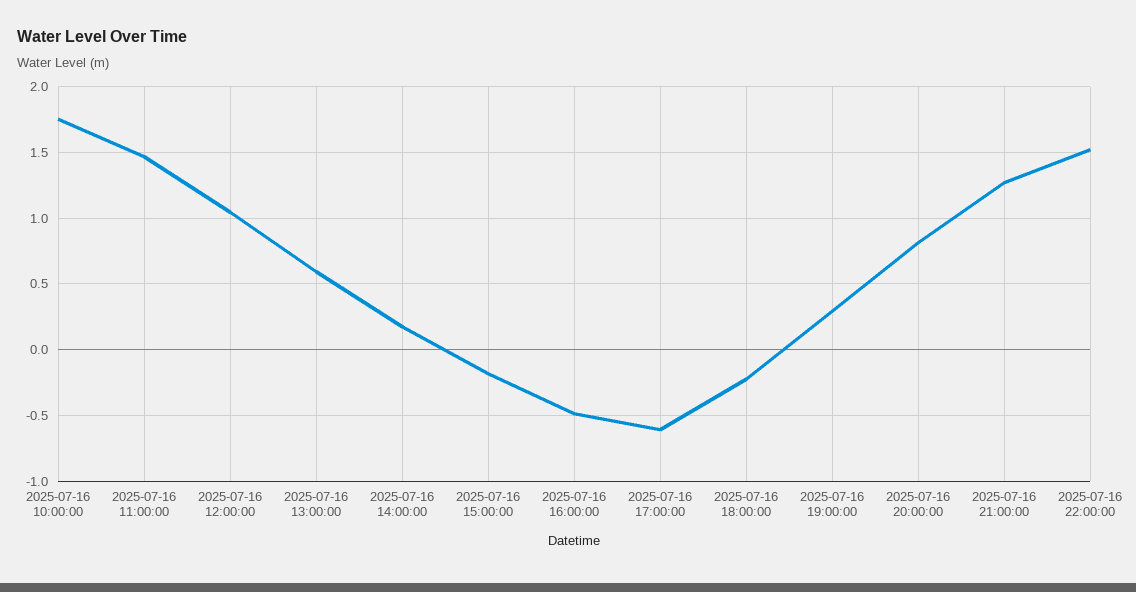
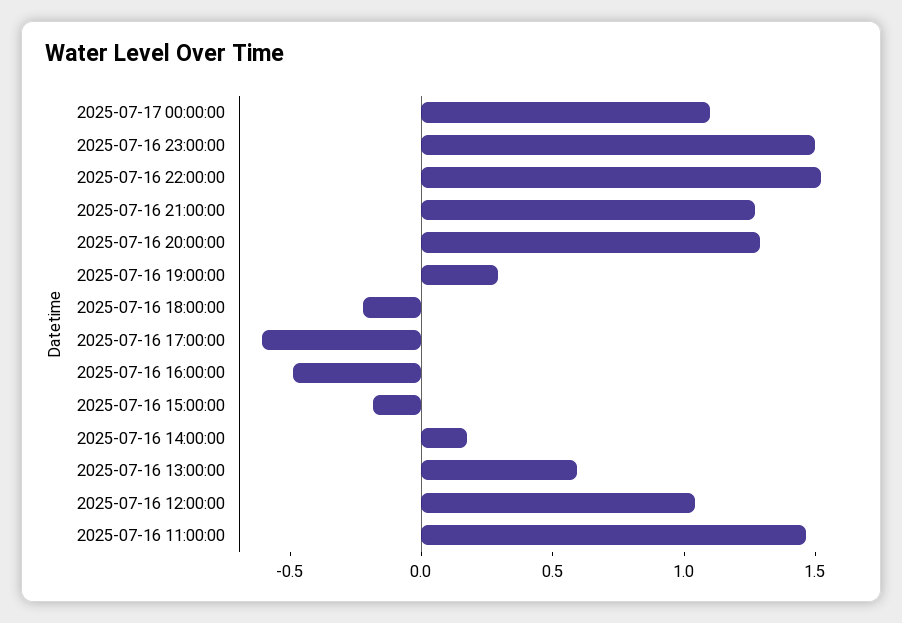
2025-07-16 10:00:00: 1.75 -> none
2025-07-16 20:00:00: 0.8 -> 1.3
2025-07-17 00:00:00: none -> 1.1
2025-07-16 23:00:00: none -> 1.5

